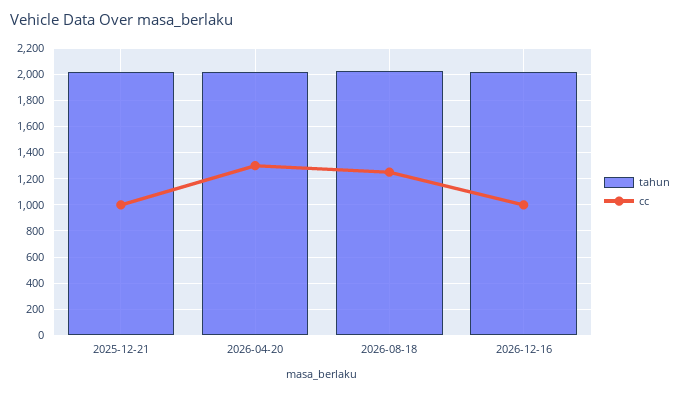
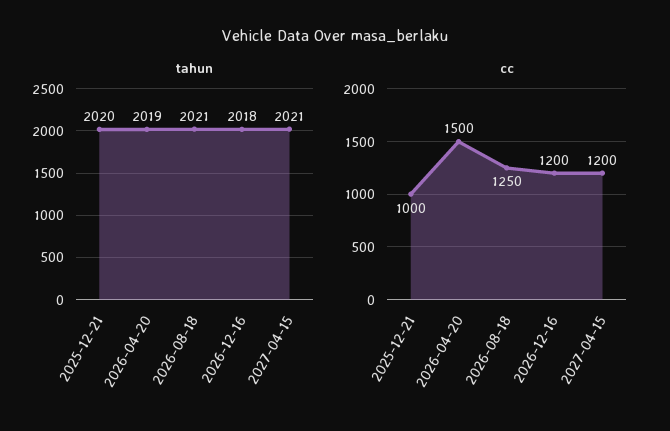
cc, 2026-04-20: 1300 -> 1500
cc, 2026-12-16: 1000 -> 1200
tahun, 2027-04-15: none -> 2021
cc, 2027-04-15: none -> 1200

